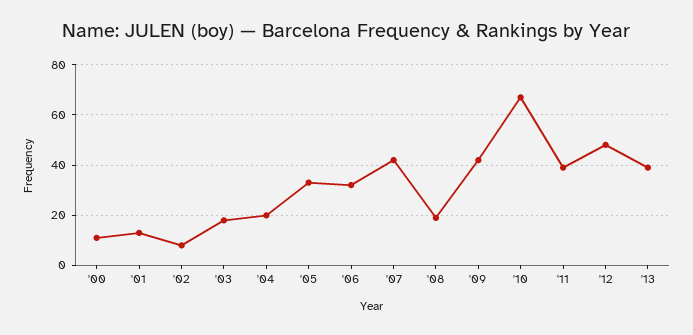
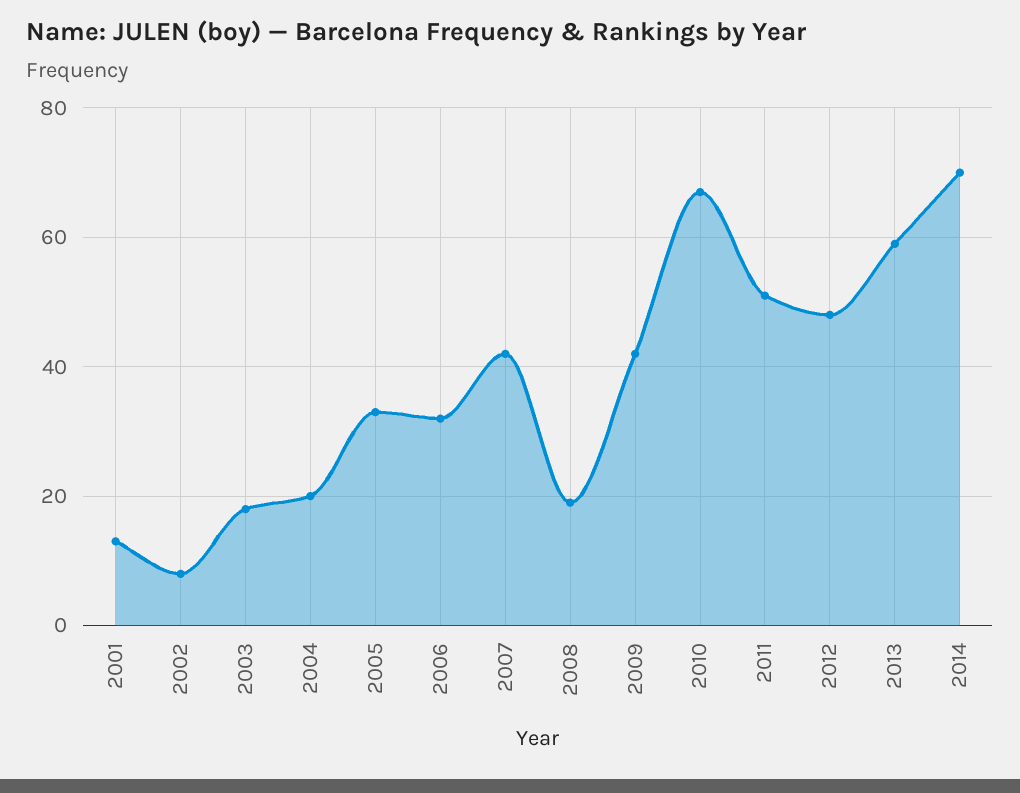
'00: 10 -> none
'11: 40 -> 50
'13: 40 -> 60
2014: none -> 70

